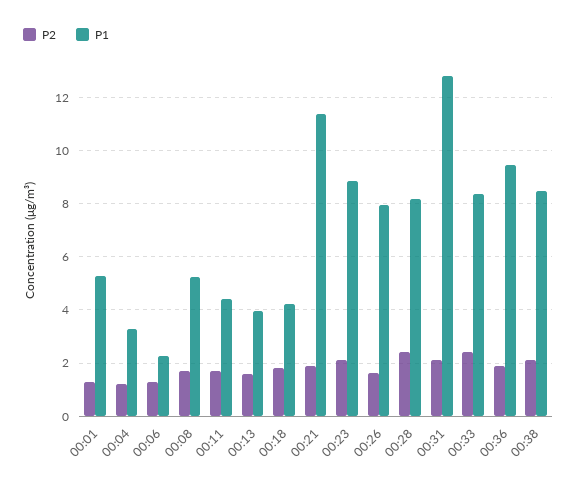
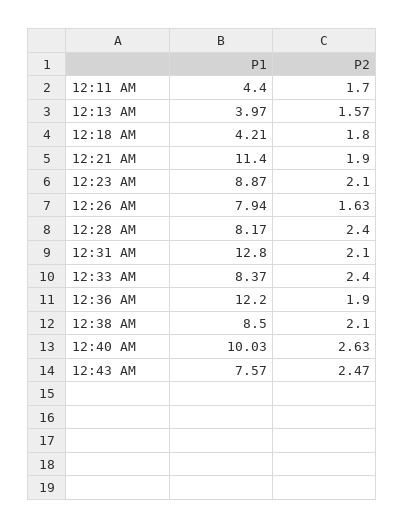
P2, 00:01: 1.25 -> none
P1, 00:01: 5.25 -> none
P2, 00:04: 1.25 -> none
P1, 00:04: 3.25 -> none
P2, 00:06: 1.25 -> none
P1, 00:06: 2.25 -> none
P2, 00:08: 1.75 -> none
P1, 00:08: 5.25 -> none
P1, 00:36: 9.5 -> 12.2
P1, 12:40 AM: none -> 10.03
P2, 12:40 AM: none -> 2.63
P1, 12:43 AM: none -> 7.57
P2, 12:43 AM: none -> 2.47

